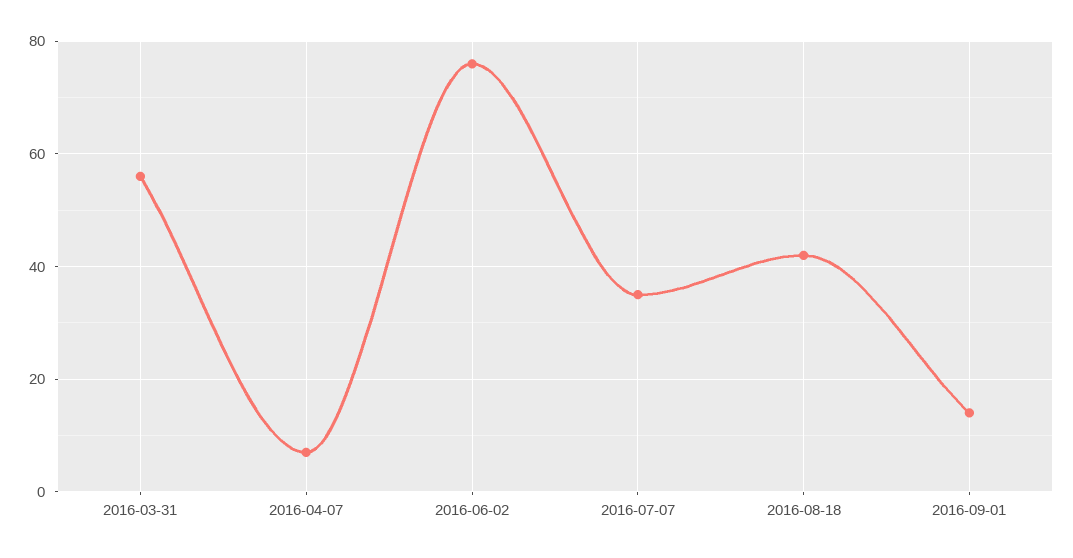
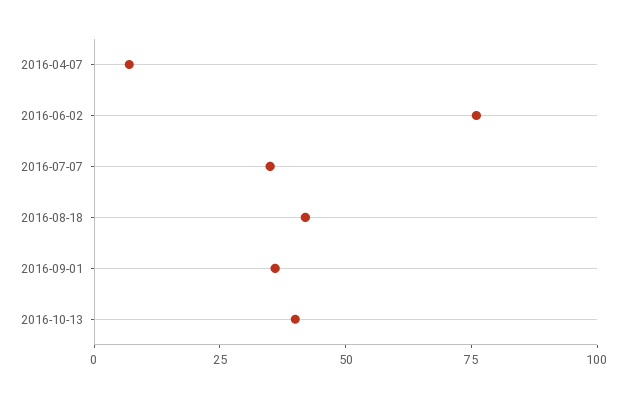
2016-03-31: 55 -> none
2016-09-01: 15 -> 35
2016-10-13: none -> 40

